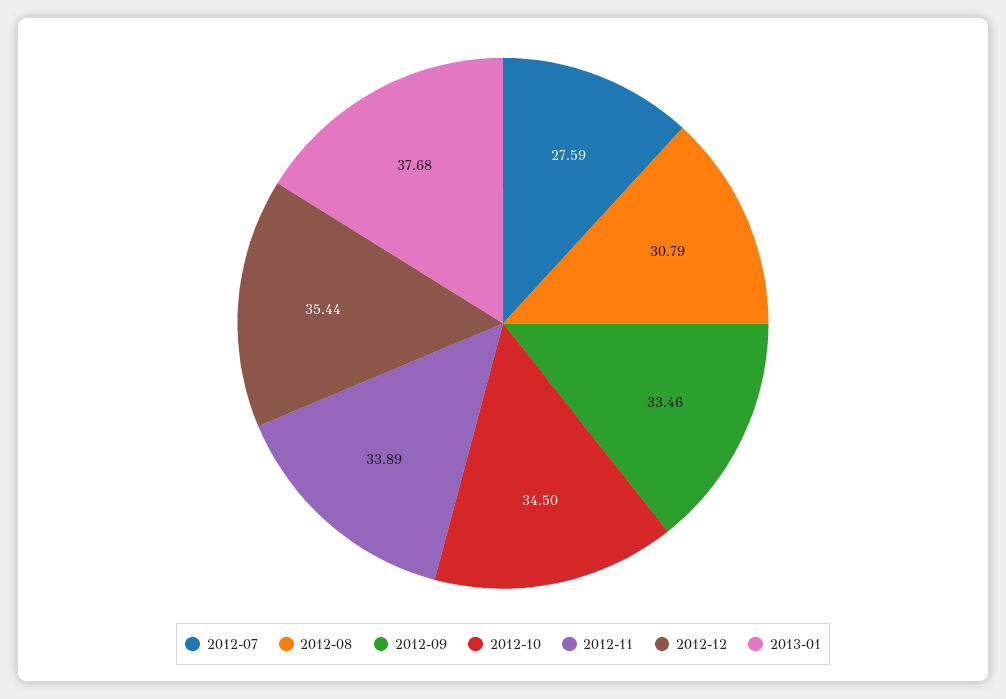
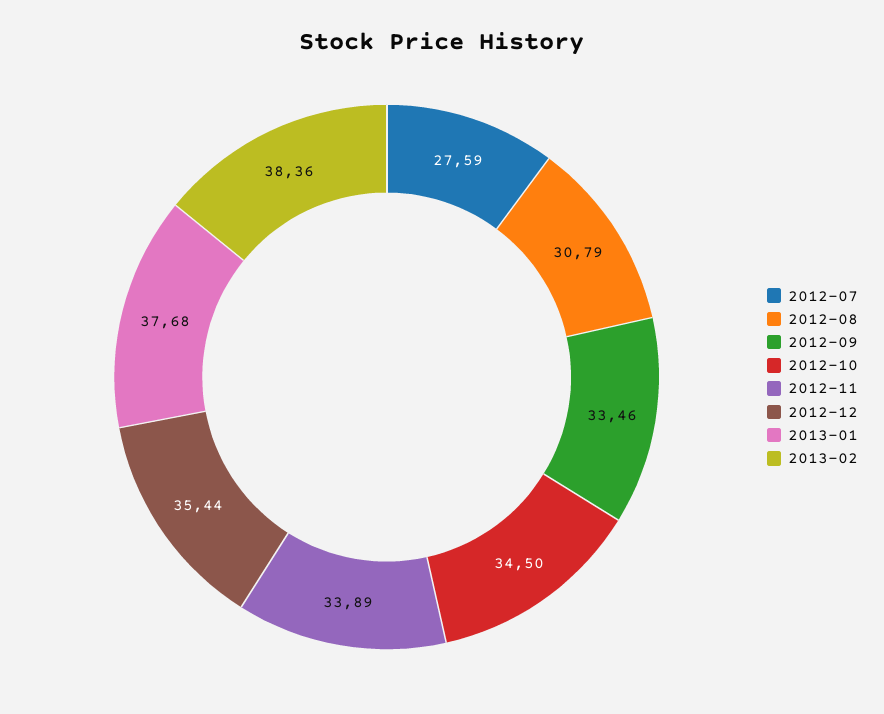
2013-02: none -> 38.36

